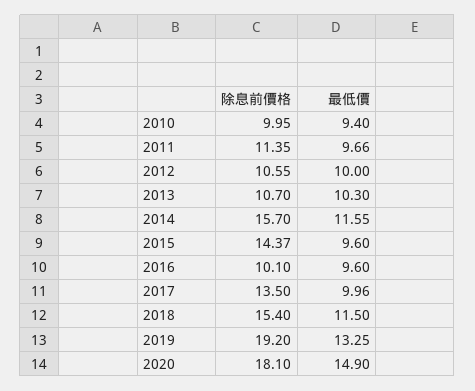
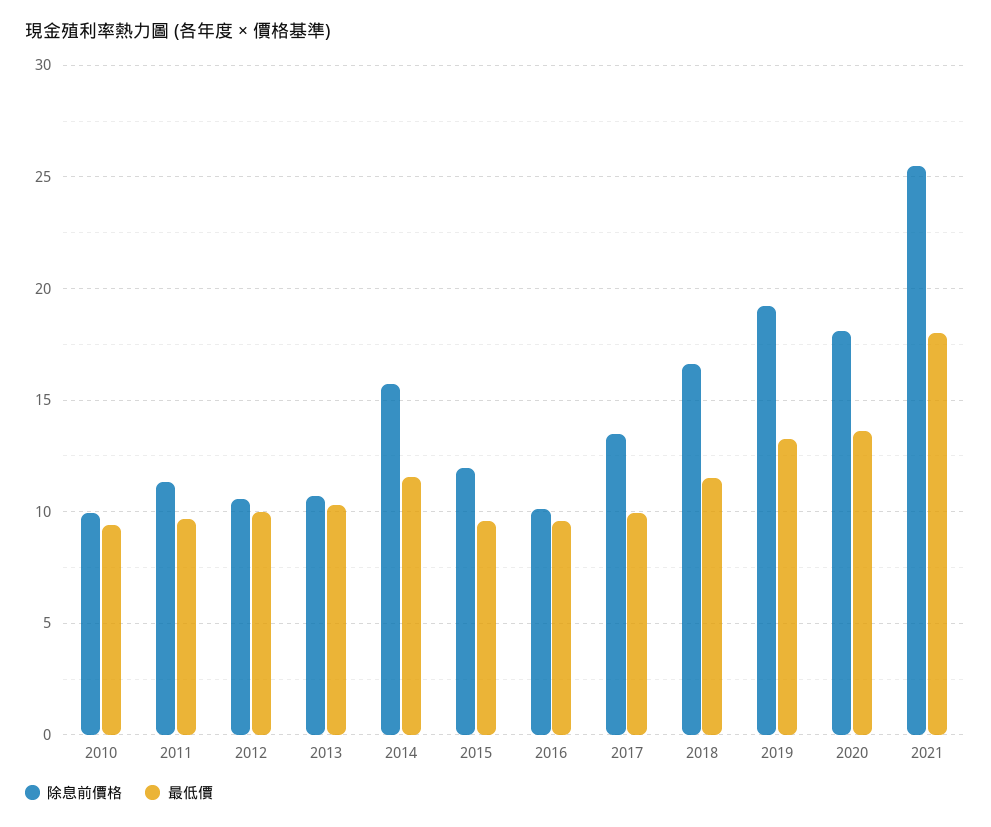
除息前價格, 2015: 14.37 -> 12
除息前價格, 2018: 15.4 -> 16.5
最低價, 2020: 14.9 -> 13.5
除息前價格, 2021: none -> 25.5
最低價, 2021: none -> 18

